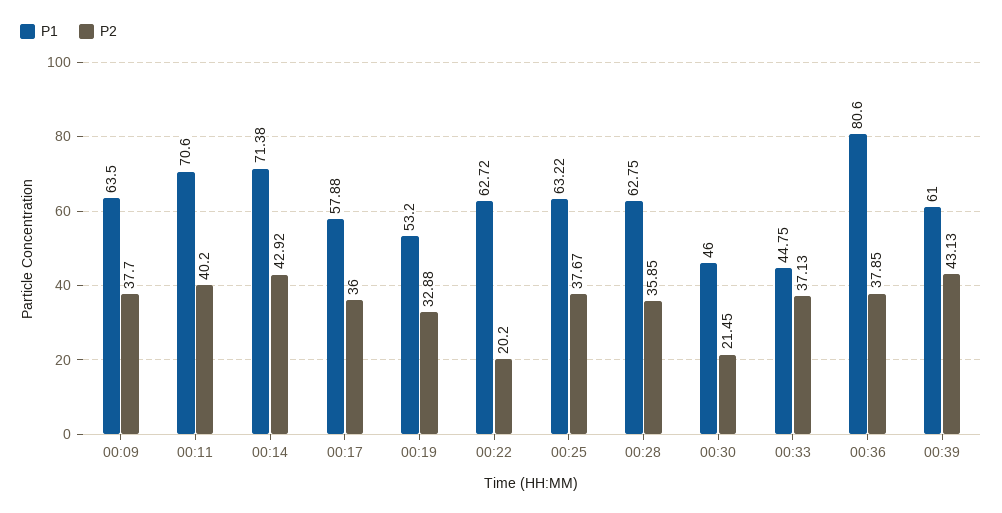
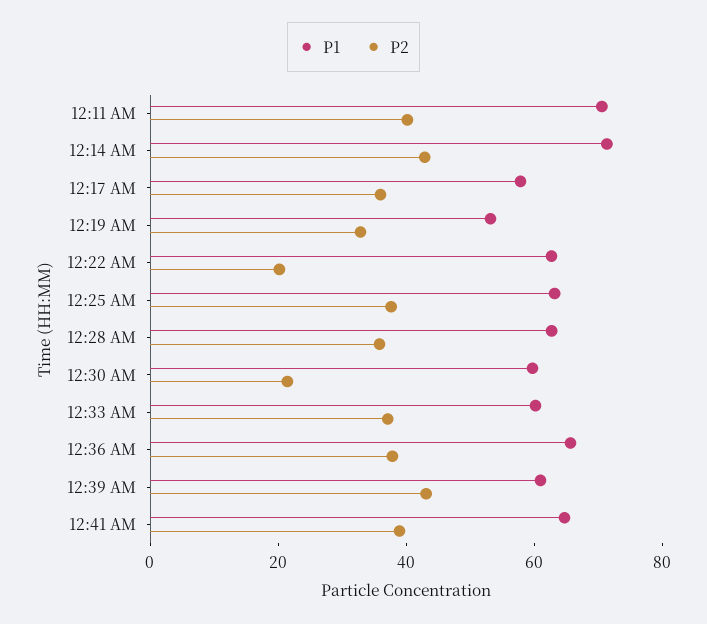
P1, 00:09: 63.5 -> none
P2, 00:09: 37.7 -> none
P1, 00:30: 46 -> 60
P1, 00:33: 44.75 -> 60
P1, 00:36: 80.6 -> 65
P1, 12:41 AM: none -> 65
P2, 12:41 AM: none -> 40

